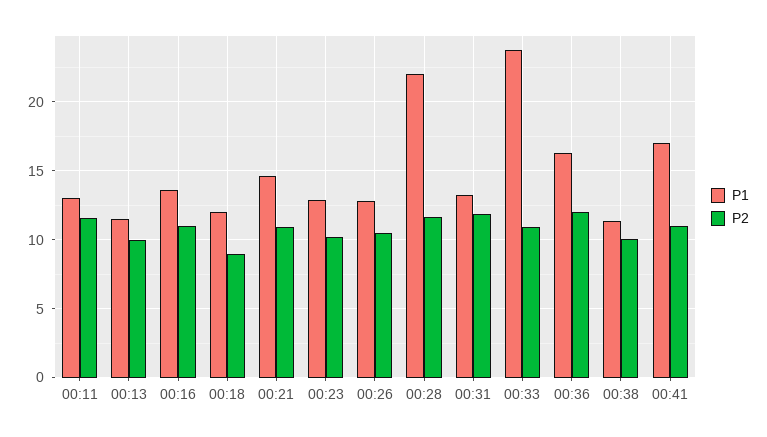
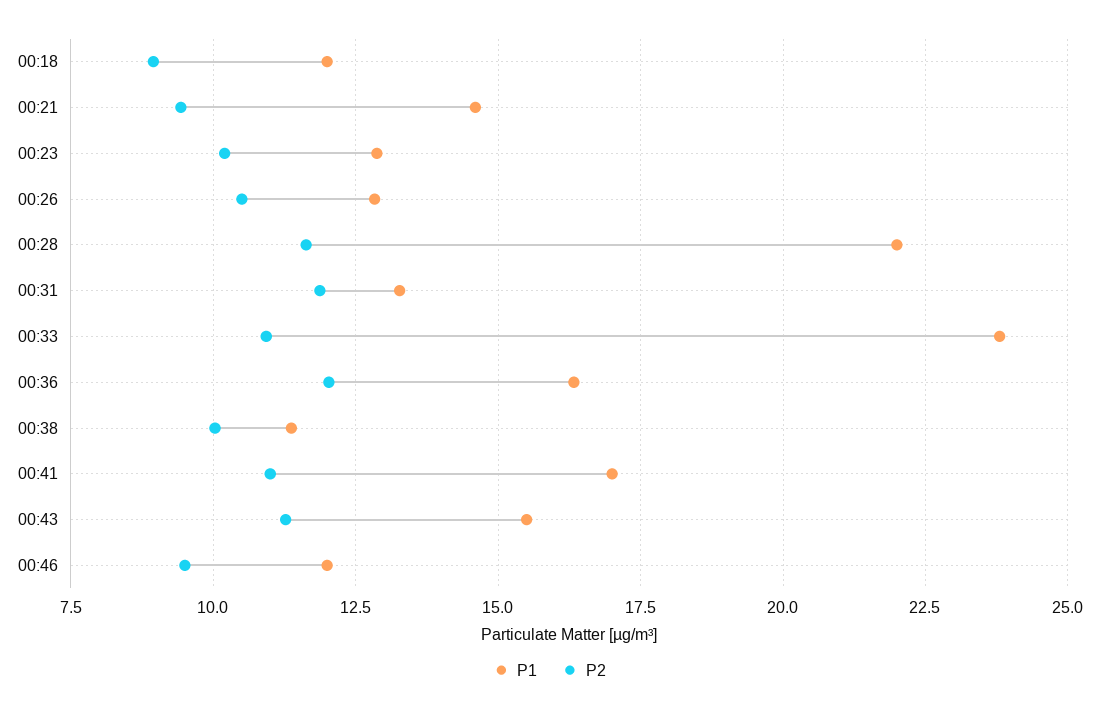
P1, 00:11: 13 -> none
P2, 00:11: 11.5 -> none
P1, 00:13: 11.5 -> none
P2, 00:13: 10 -> none
P1, 00:16: 13.5 -> none
P2, 00:16: 11 -> none
P2, 00:21: 11 -> 9.5
P1, 00:43: none -> 15.5
P2, 00:43: none -> 11.25
P1, 00:46: none -> 12
P2, 00:46: none -> 9.5

